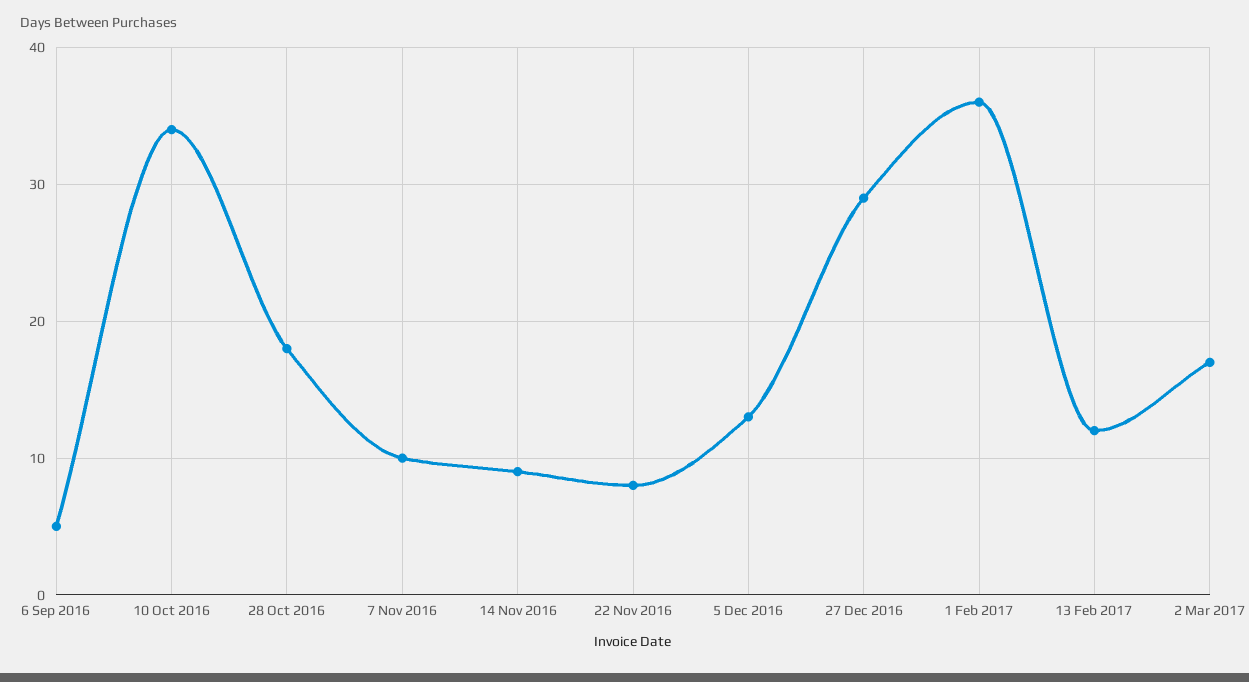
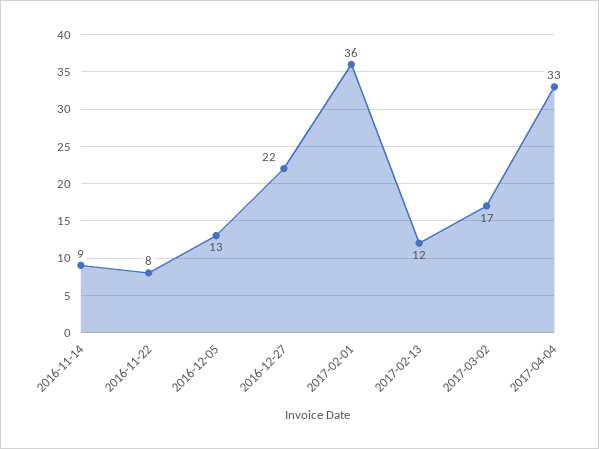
6 Sep 2016: 5 -> none
10 Oct 2016: 34 -> none
28 Oct 2016: 18 -> none
7 Nov 2016: 10 -> none
27 Dec 2016: 29 -> 22
2017-04-04: none -> 33

